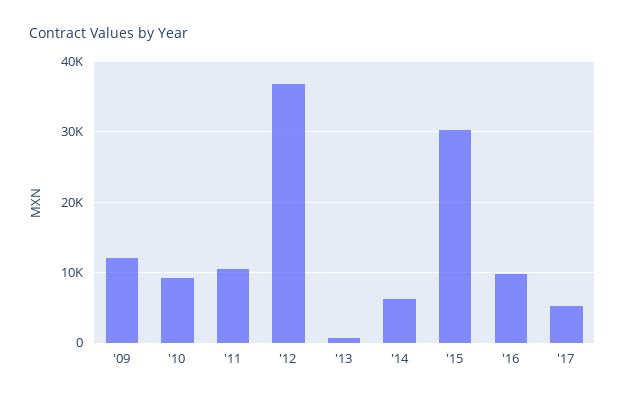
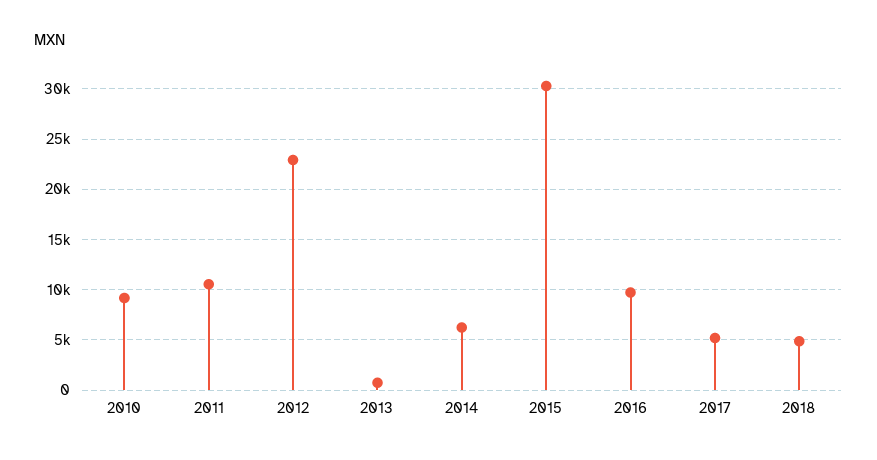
'09: 12000 -> none
'12: 37000 -> 23000
2018: none -> 5000

